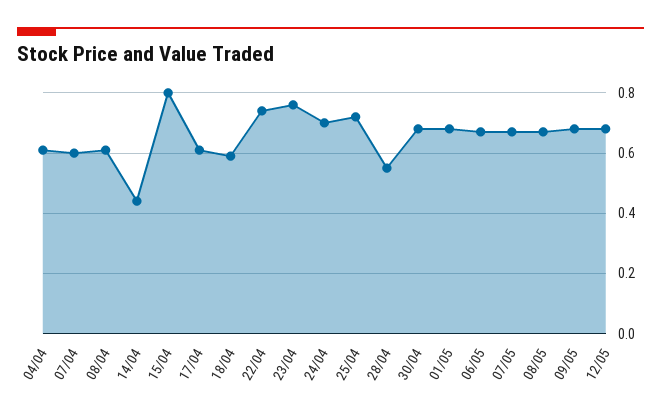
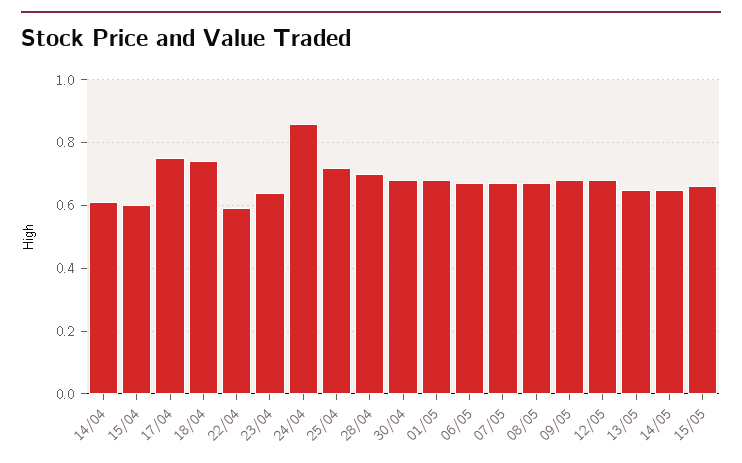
04/04: 0.6 -> none
07/04: 0.6 -> none
08/04: 0.6 -> none
14/04: 0.45 -> 0.6
15/04: 0.8 -> 0.6
17/04: 0.6 -> 0.75
18/04: 0.6 -> 0.75
22/04: 0.75 -> 0.6
23/04: 0.75 -> 0.65
24/04: 0.7 -> 0.85
28/04: 0.55 -> 0.7
13/05: none -> 0.65
14/05: none -> 0.65
15/05: none -> 0.65

